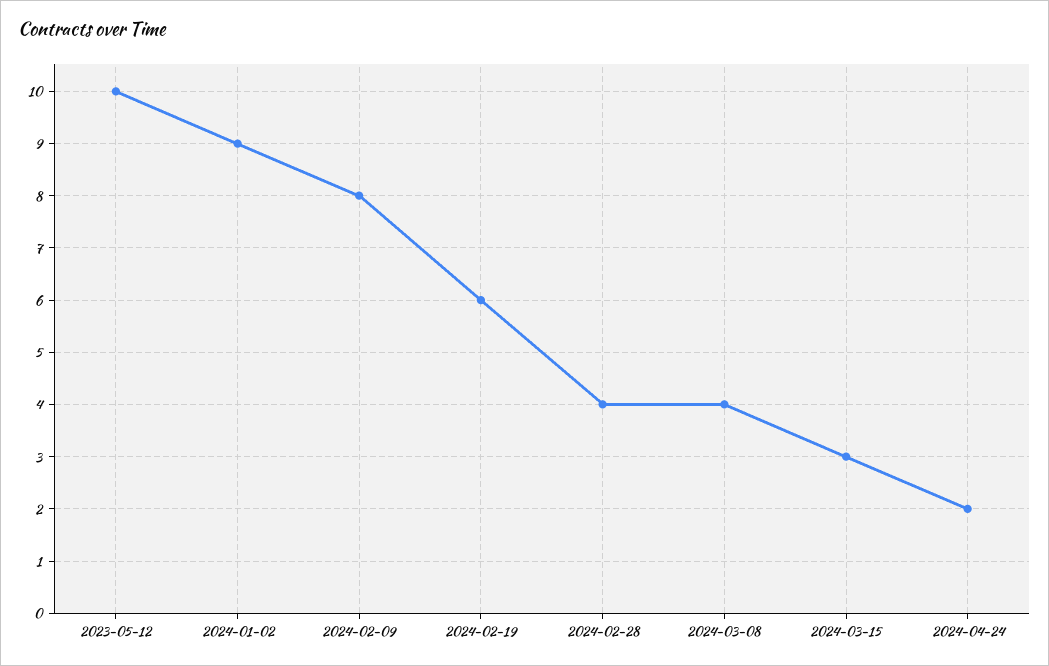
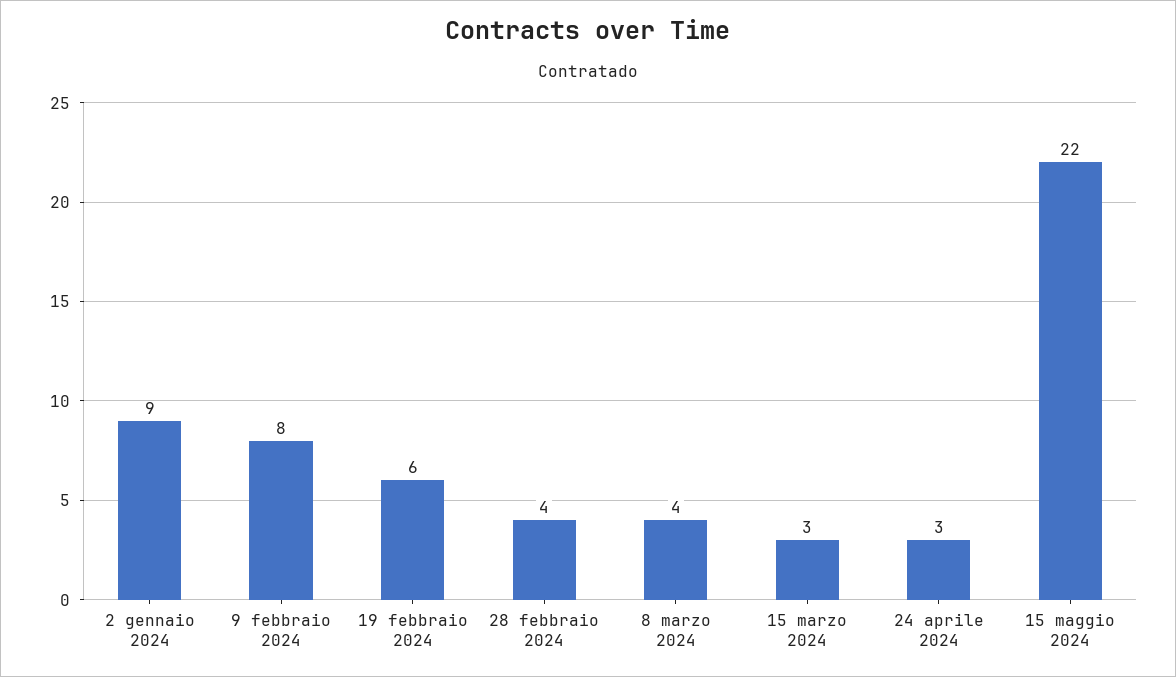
2023-05-12: 10 -> none
2024-04-24: 2 -> 3
15 maggio 2024: none -> 22

